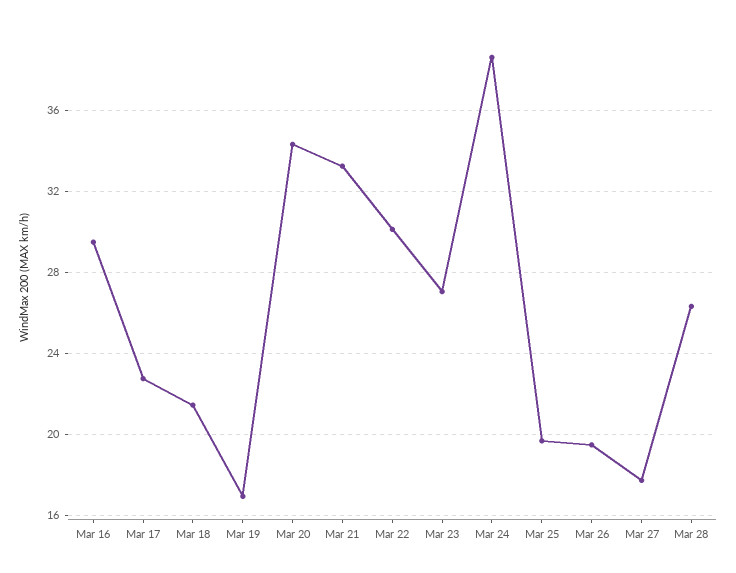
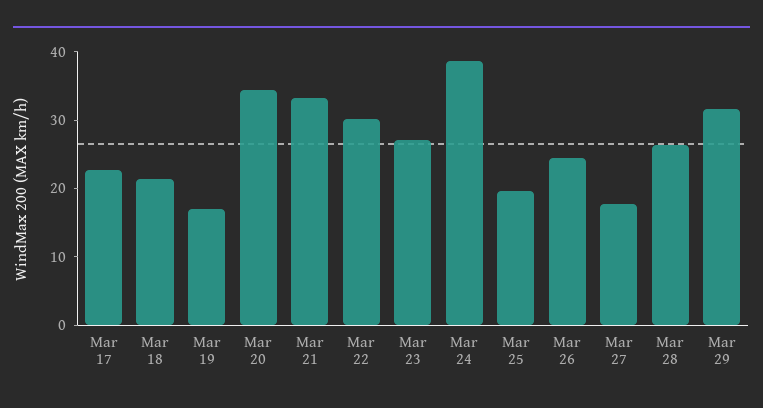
Mar 16: 29.5 -> none
Mar 26: 19.5 -> 24
Mar 29: none -> 32

